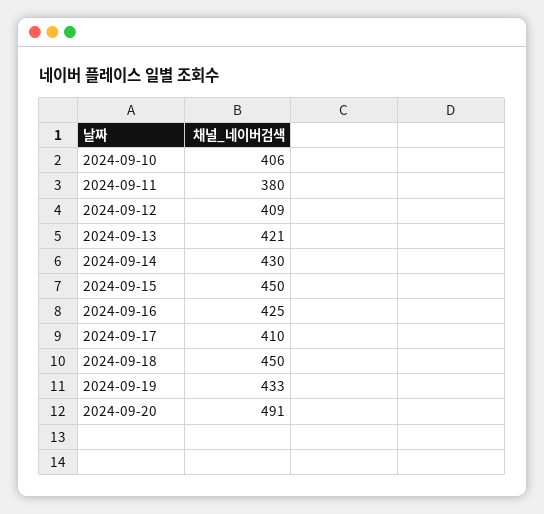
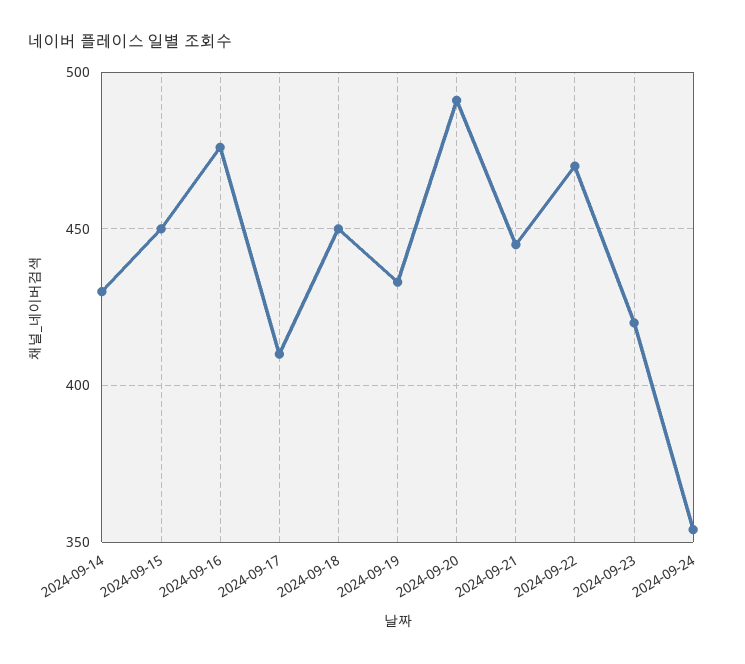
2024-09-10: 406 -> none
2024-09-11: 380 -> none
2024-09-12: 409 -> none
2024-09-13: 421 -> none
2024-09-16: 425 -> 475
2024-09-21: none -> 445
2024-09-22: none -> 470
2024-09-23: none -> 420
2024-09-24: none -> 355

